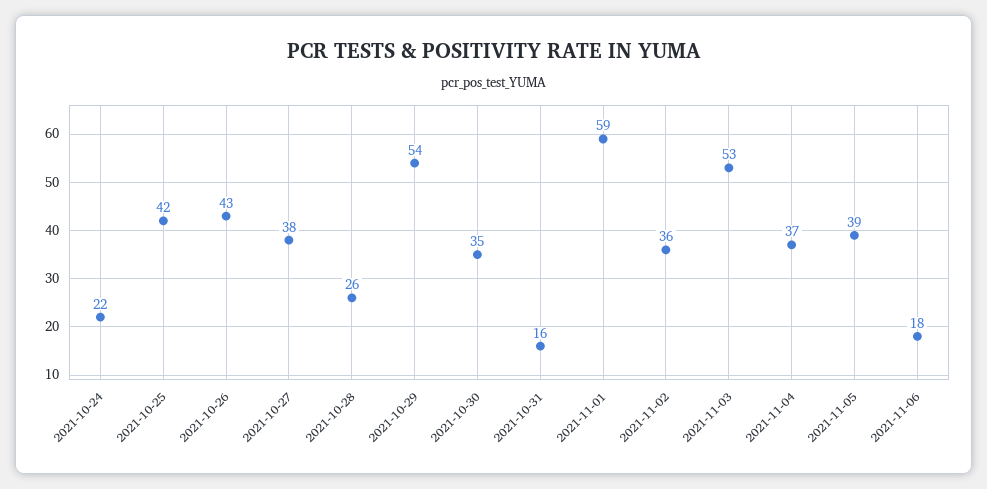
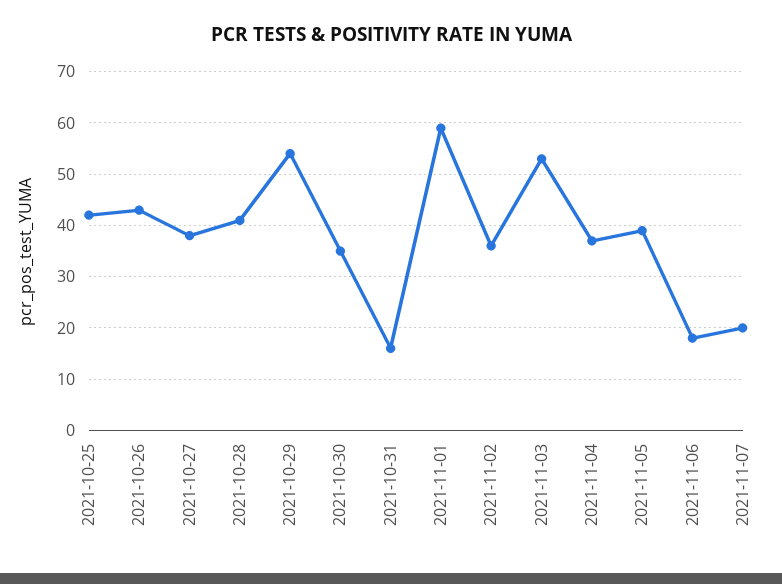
2021-10-24: 22 -> none
2021-10-28: 26 -> 40
2021-11-07: none -> 20

